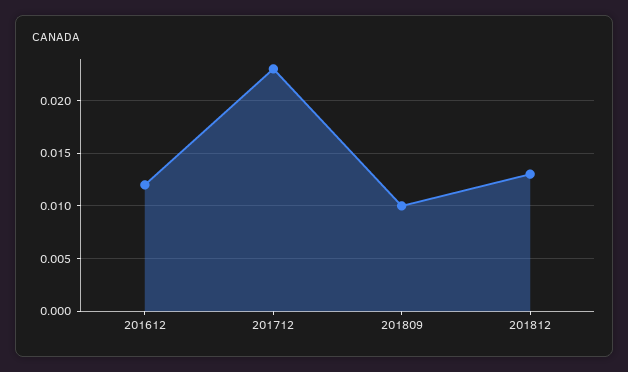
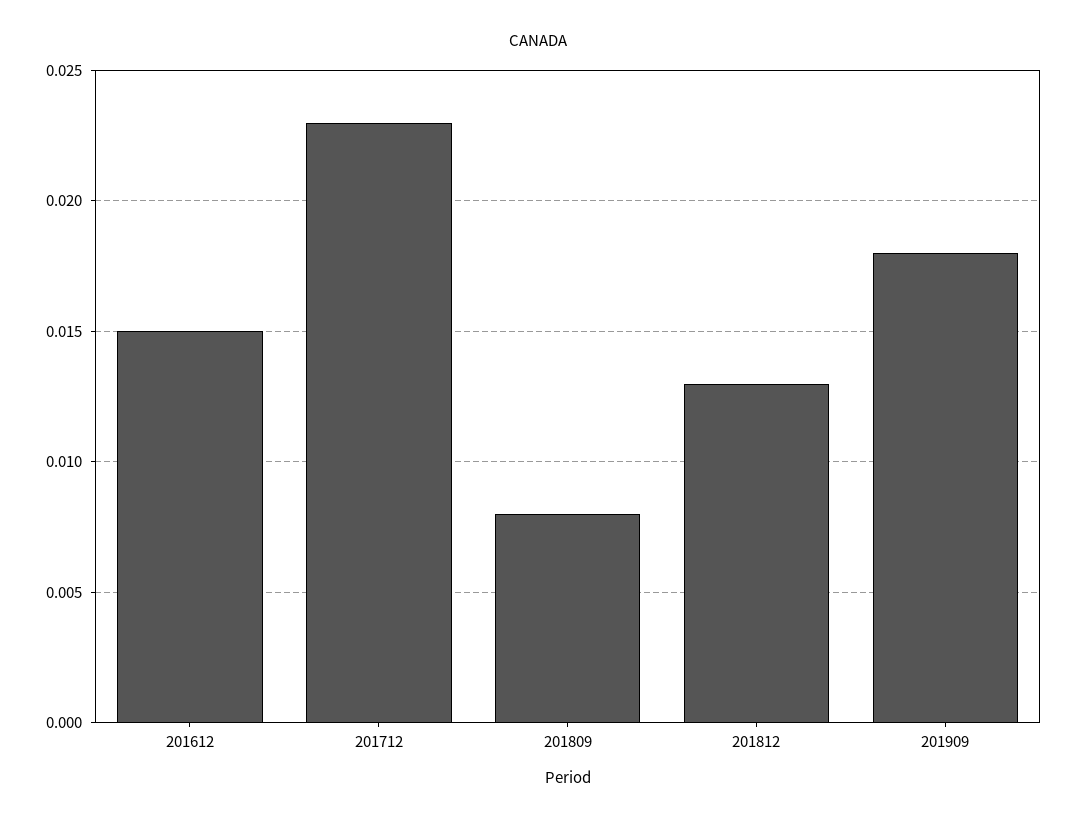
201612: 0.012 -> 0.015
201809: 0.01 -> 0.008
201909: none -> 0.018

